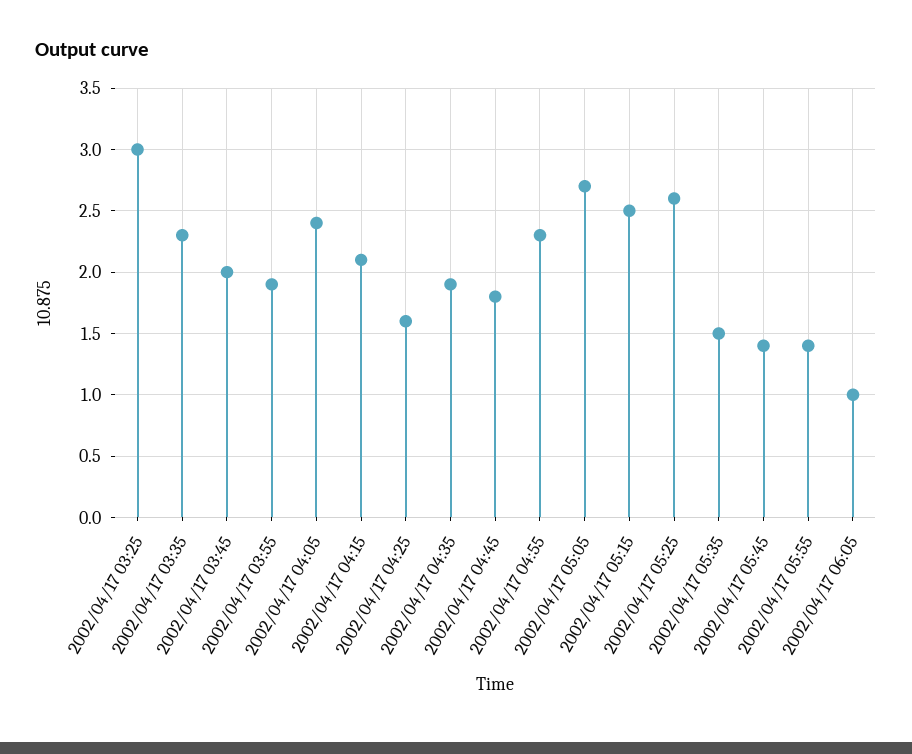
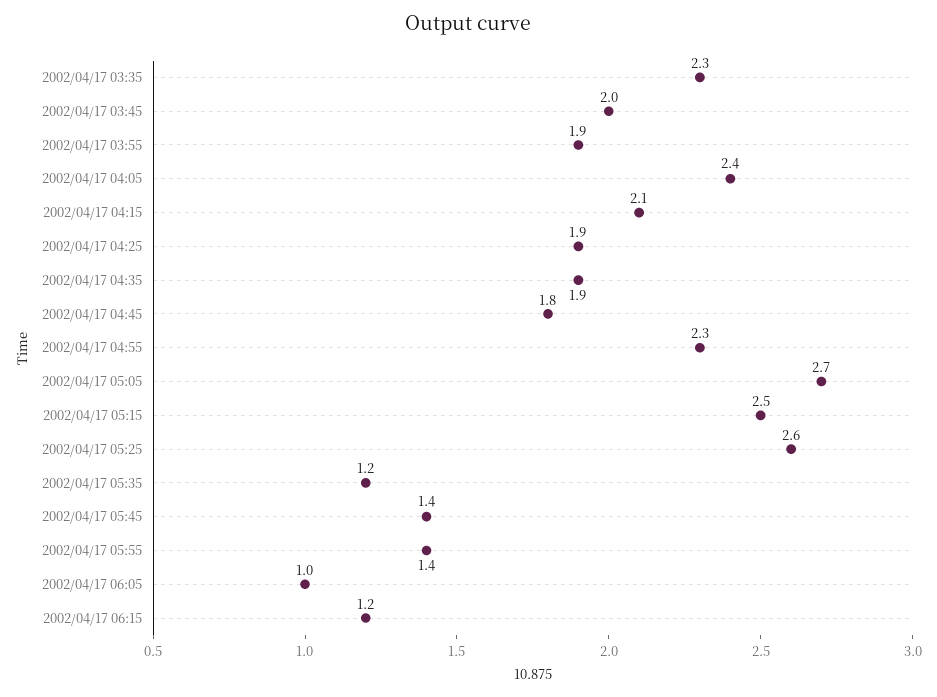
2002/04/17 03:25: 3 -> none
2002/04/17 04:25: 1.6 -> 1.9
2002/04/17 05:35: 1.5 -> 1.2
2002/04/17 06:15: none -> 1.2

